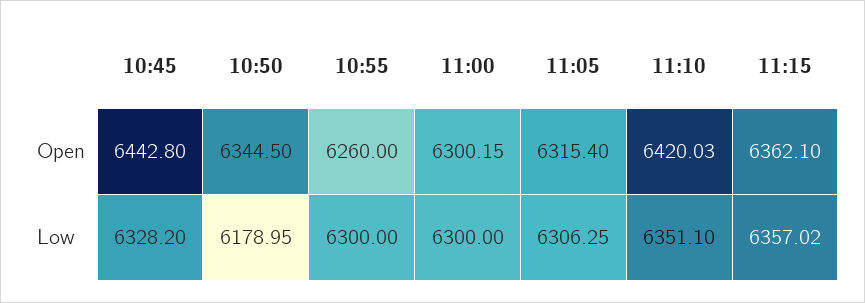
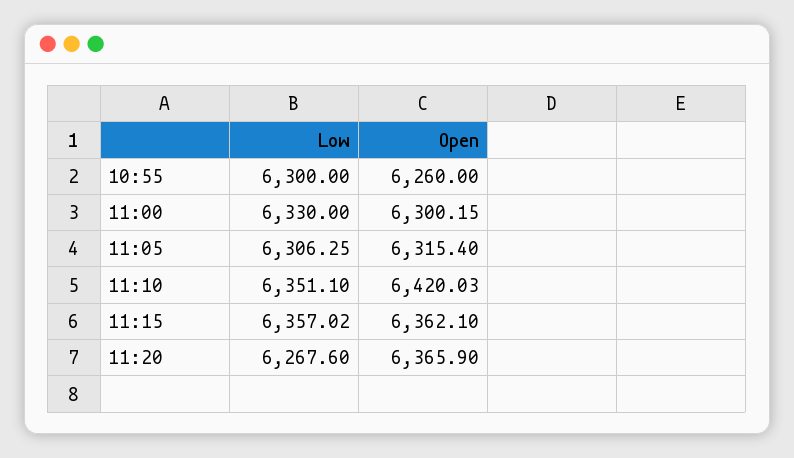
10:45, Open: 6442.8 -> none
10:50, Open: 6344.5 -> none
10:45, Low: 6328.2 -> none
10:50, Low: 6178.95 -> none
11:00, Low: 6300 -> 6330
11:20, Low: none -> 6267.6
11:20, Open: none -> 6365.9

